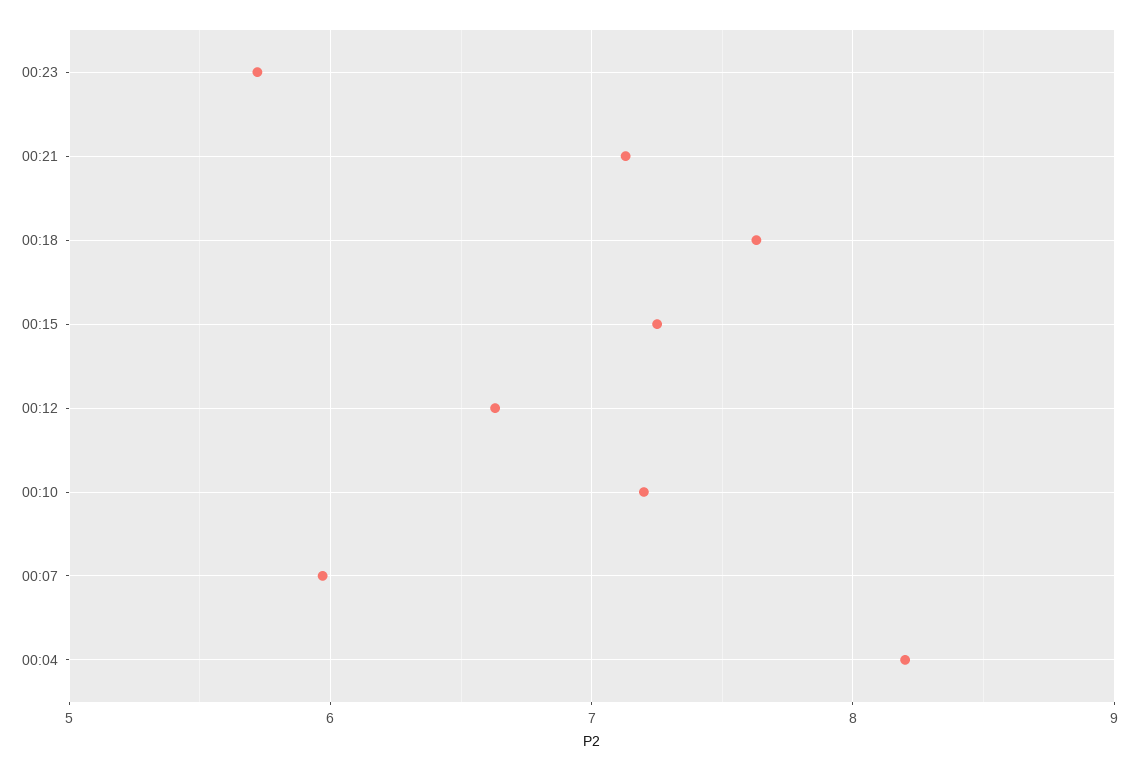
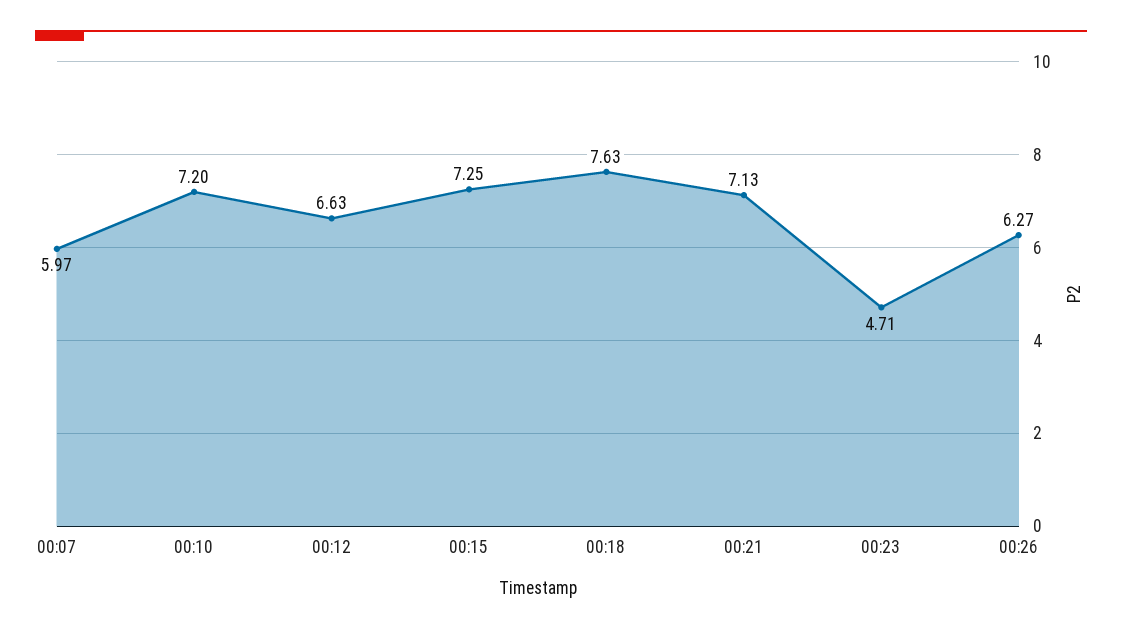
00:23: 5.7 -> 4.71
00:04: 8.2 -> none
00:26: none -> 6.27

